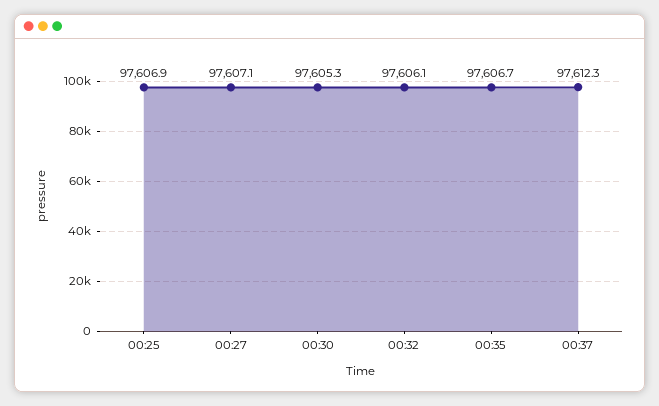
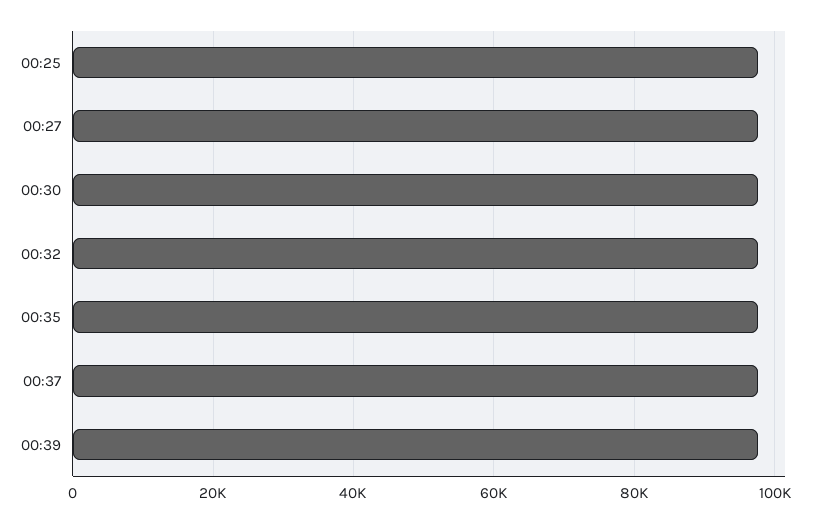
00:39: none -> 98000

